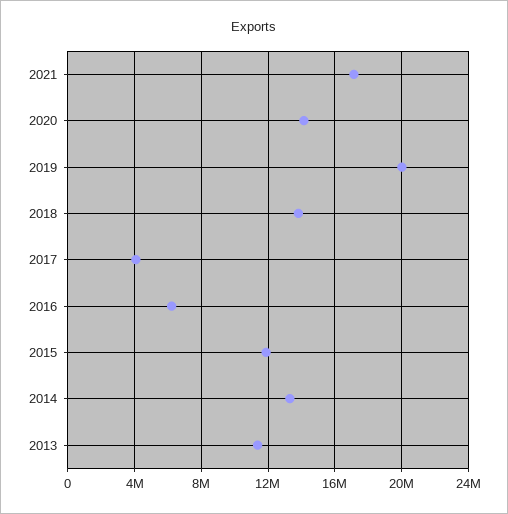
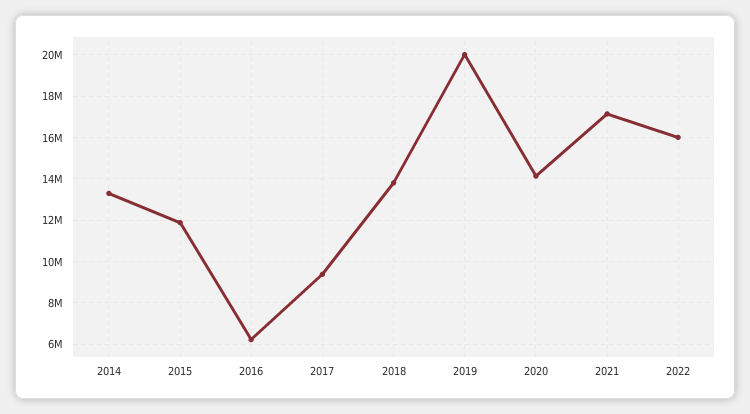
2017: 4000000 -> 9500000
2013: 11500000 -> none
2022: none -> 16000000

